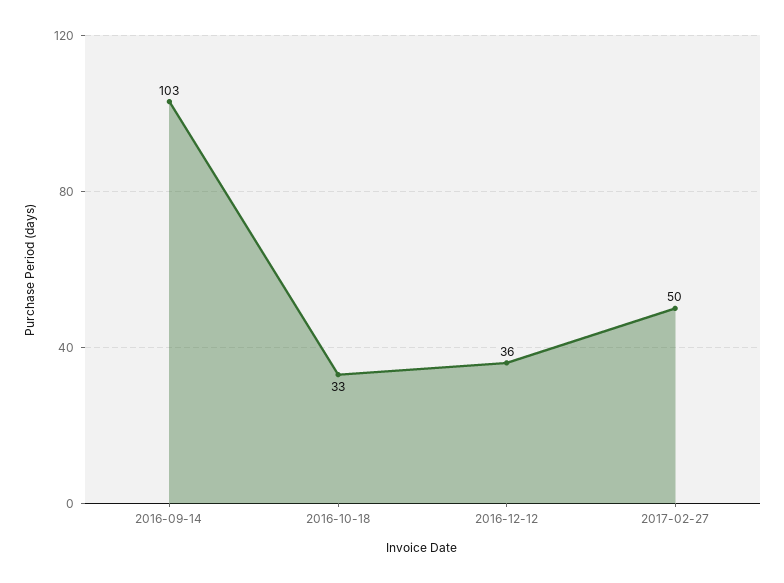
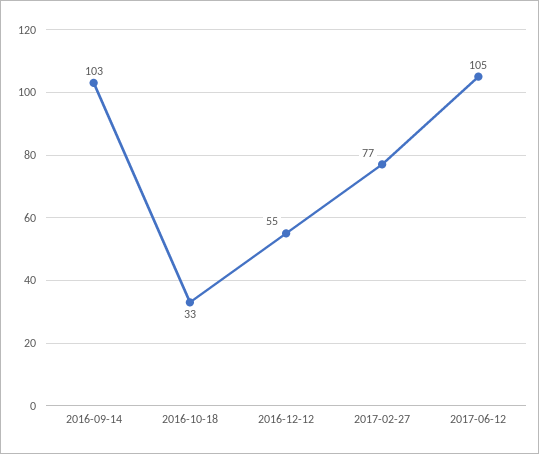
2016-12-12: 36 -> 55
2017-02-27: 50 -> 77
2017-06-12: none -> 105

